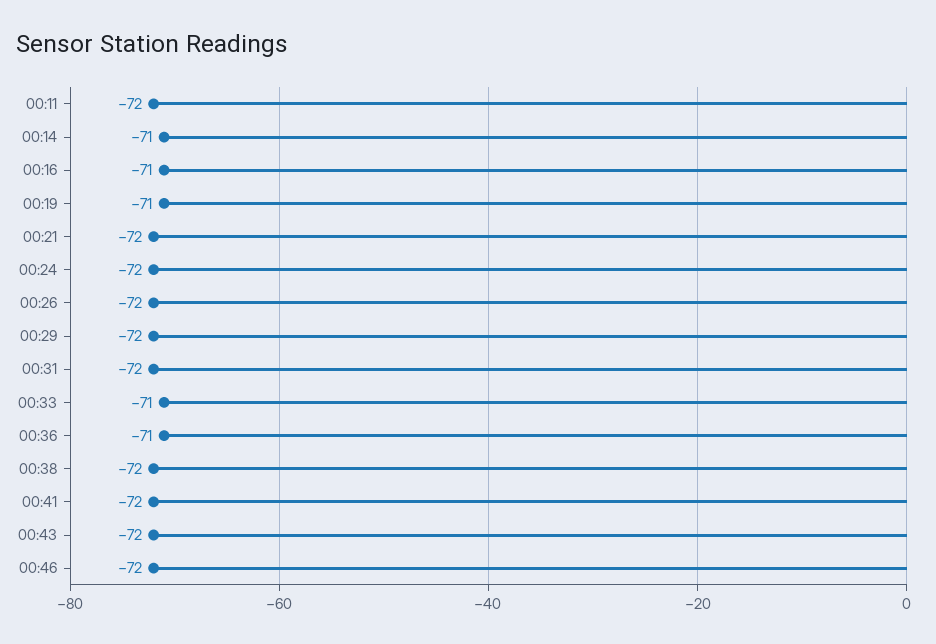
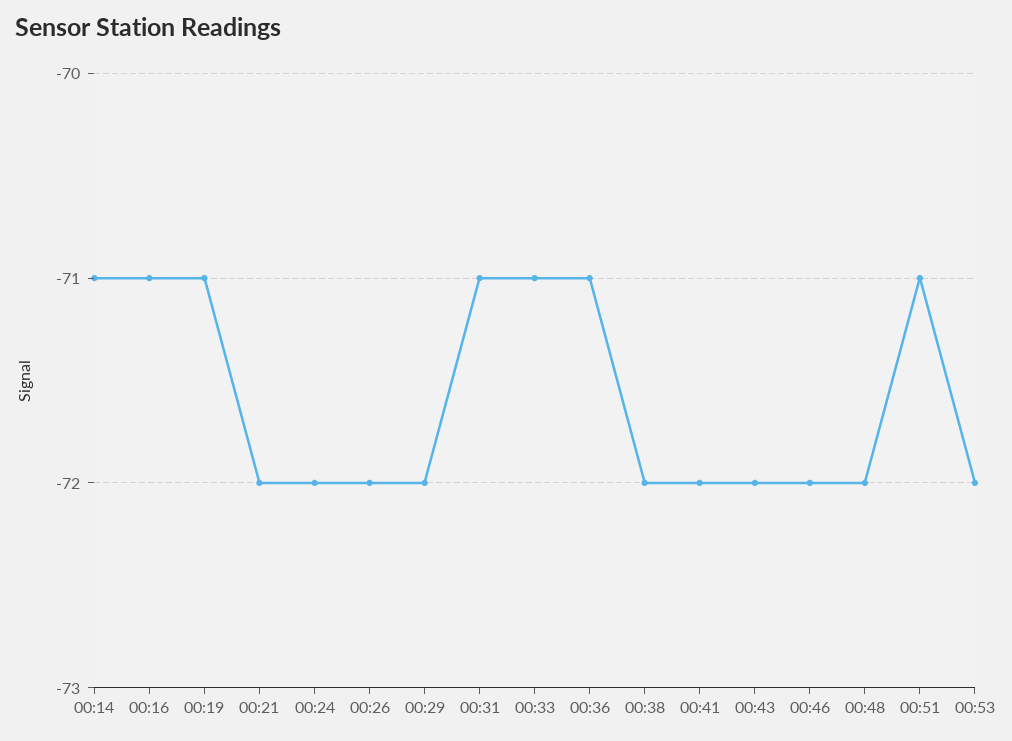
00:11: -72 -> none
00:31: -72 -> -71
00:48: none -> -72
00:51: none -> -71
00:53: none -> -72

